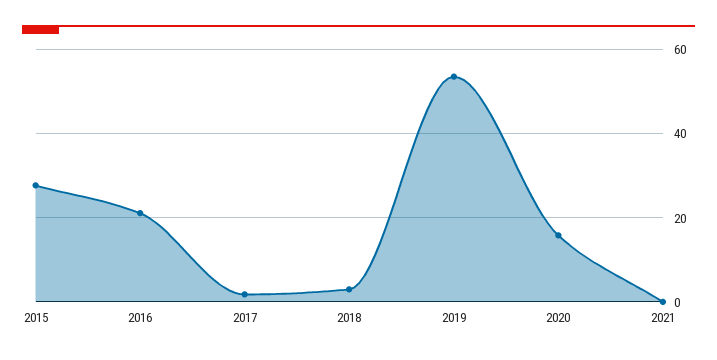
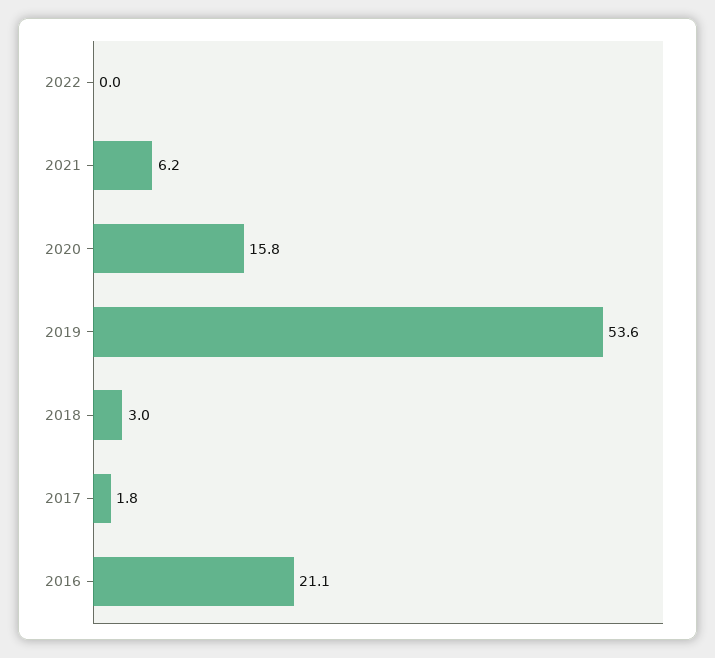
2015: 28 -> none
2021: 0 -> 6.2
2022: none -> 0

